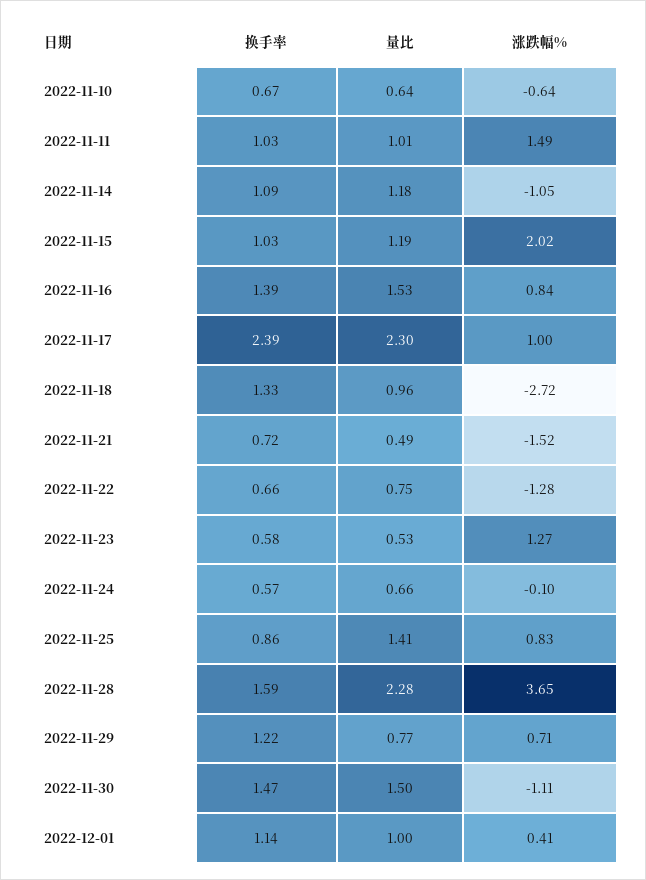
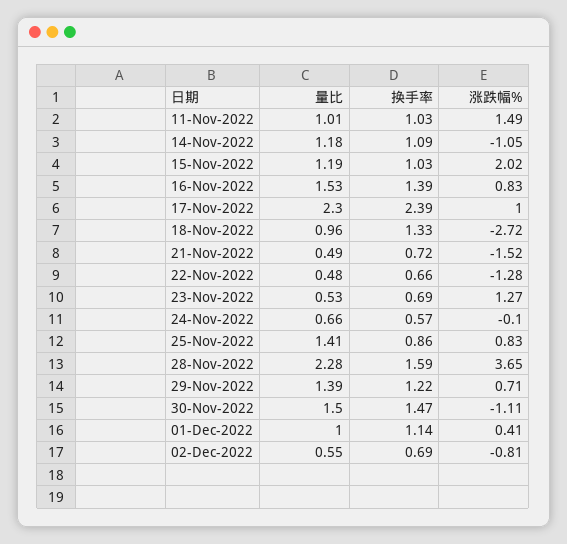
换手率, 2022-11-10: 0.67 -> none
量比, 2022-11-10: 0.64 -> none
涨跌幅%, 2022-11-10: -0.64 -> none
涨跌幅%, 2022-11-16: 0.84 -> 0.83
量比, 2022-11-22: 0.75 -> 0.48
换手率, 2022-11-23: 0.58 -> 0.69
量比, 2022-11-29: 0.77 -> 1.39
量比, 02-Dec-2022: none -> 0.55
换手率, 02-Dec-2022: none -> 0.69
涨跌幅%, 02-Dec-2022: none -> -0.81

